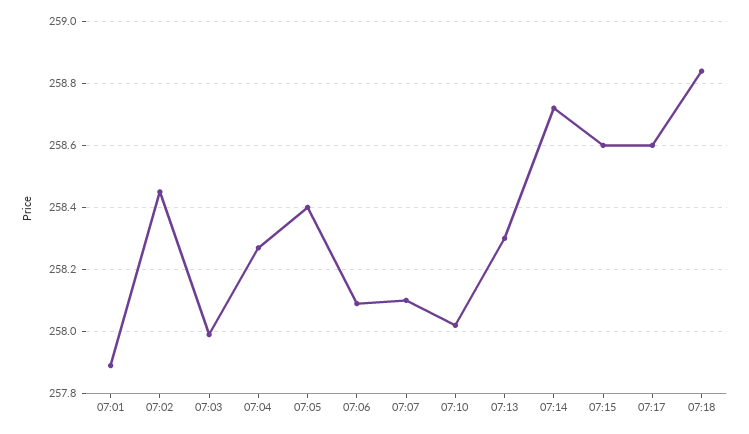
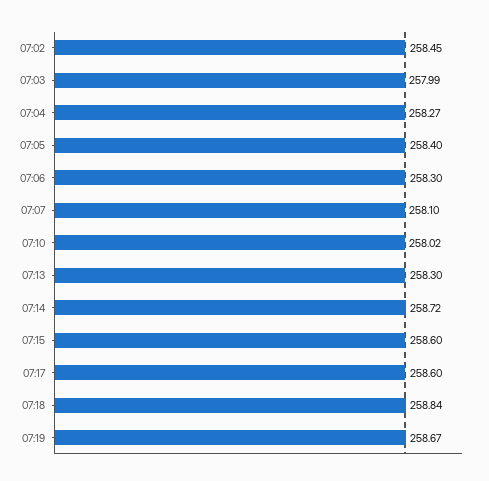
07:01: 257.9 -> none
07:06: 258.1 -> 258.3
07:19: none -> 258.67

